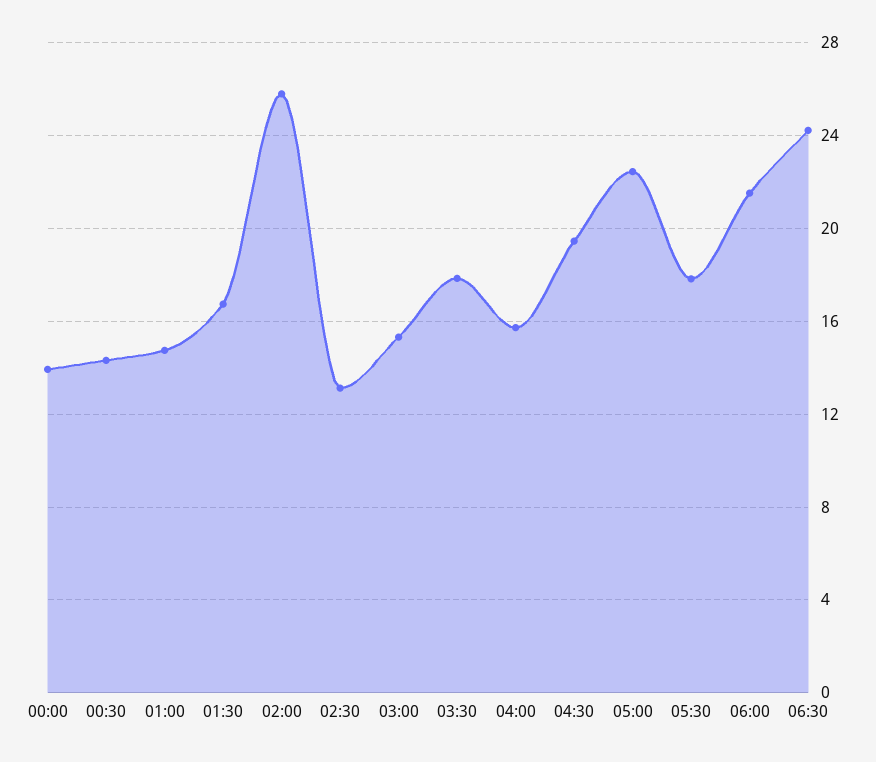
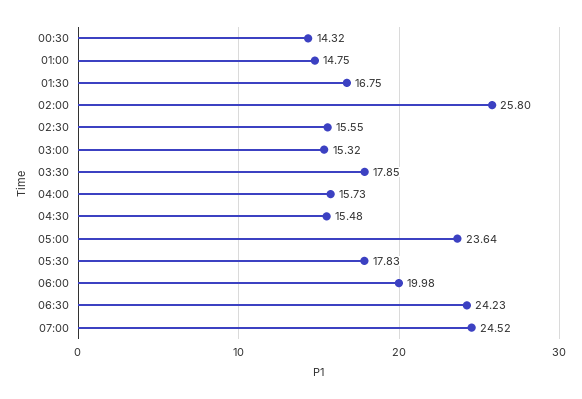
00:00: 14 -> none
02:30: 13 -> 15.55
04:30: 19.5 -> 15.48
05:00: 22.5 -> 23.64
06:00: 21.5 -> 19.98
07:00: none -> 24.52

